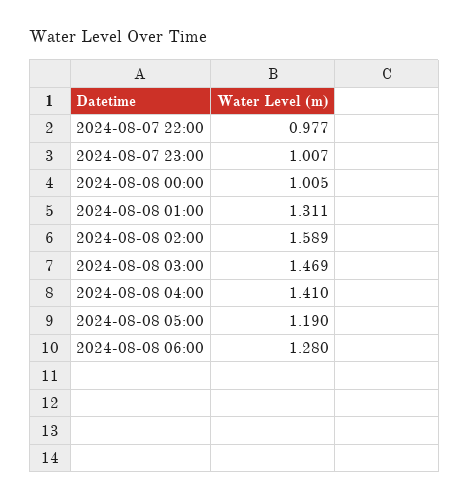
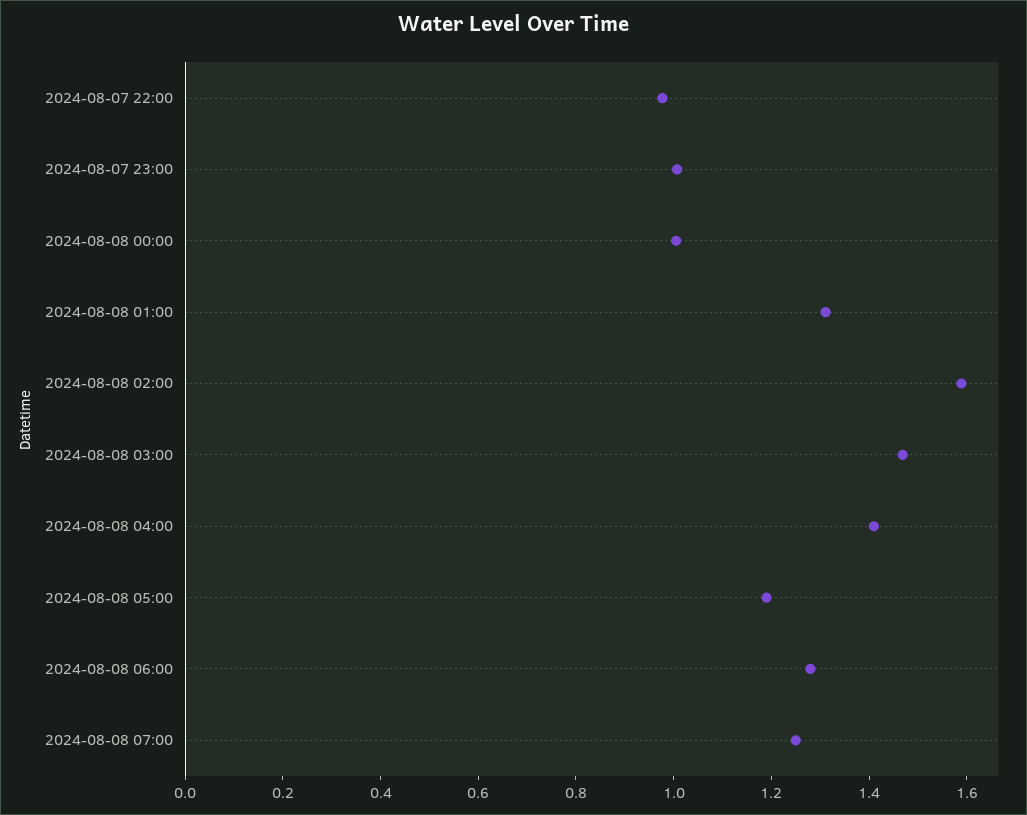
2024-08-08 07:00: none -> 1.25

